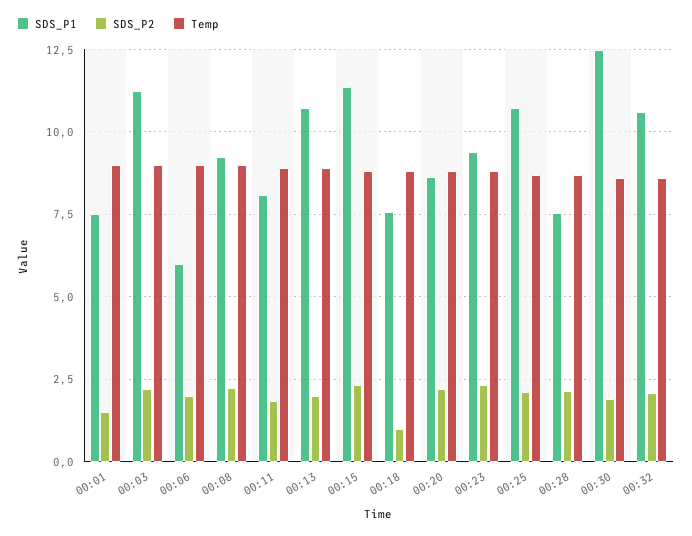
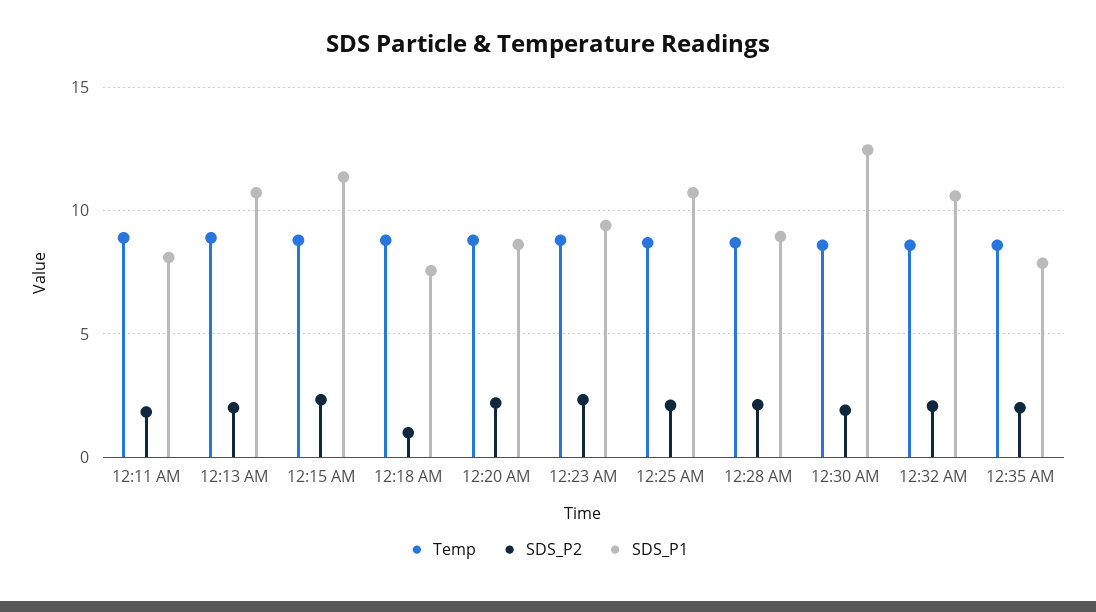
SDS_P1, 00:01: 7.5 -> none
SDS_P2, 00:01: 1.5 -> none
Temp, 00:01: 9 -> none
SDS_P1, 00:03: 11.25 -> none
SDS_P2, 00:03: 2.25 -> none
Temp, 00:03: 9 -> none
SDS_P1, 00:06: 6 -> none
SDS_P2, 00:06: 2 -> none
Temp, 00:06: 9 -> none
SDS_P1, 00:08: 9.25 -> none
SDS_P2, 00:08: 2.25 -> none
Temp, 00:08: 9 -> none
SDS_P1, 00:28: 7.5 -> 9
Temp, 12:35 AM: none -> 8.5
SDS_P2, 12:35 AM: none -> 2
SDS_P1, 12:35 AM: none -> 8

